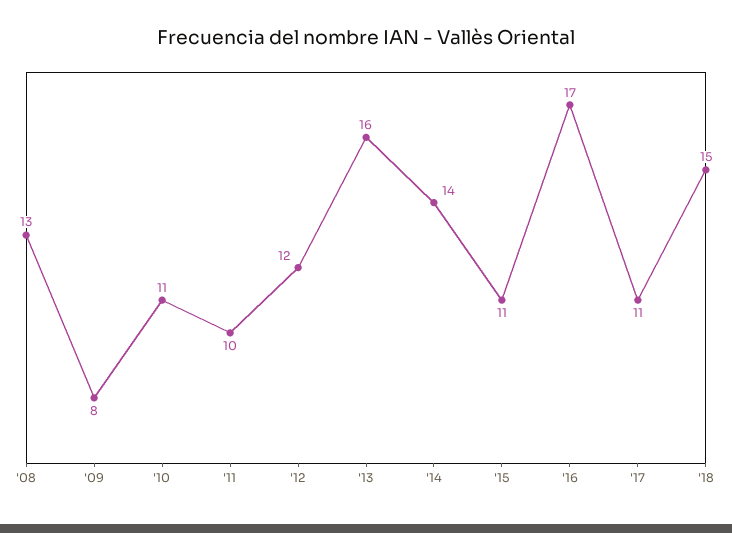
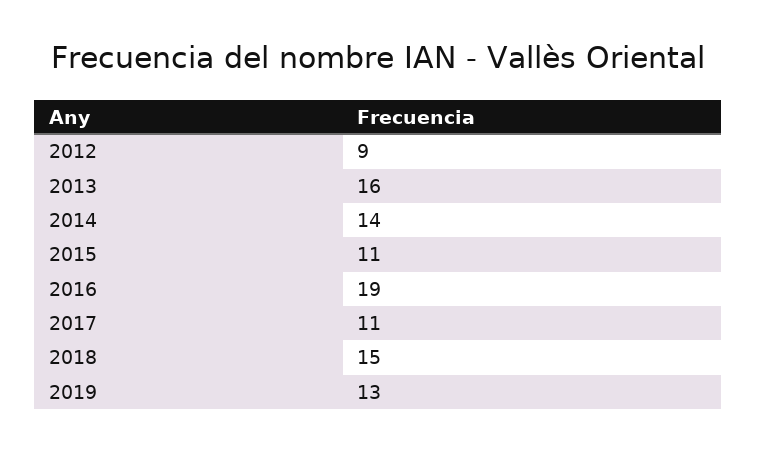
'08: 13 -> none
'09: 8 -> none
'10: 11 -> none
'11: 10 -> none
'12: 12 -> 9
'16: 17 -> 19
2019: none -> 13

